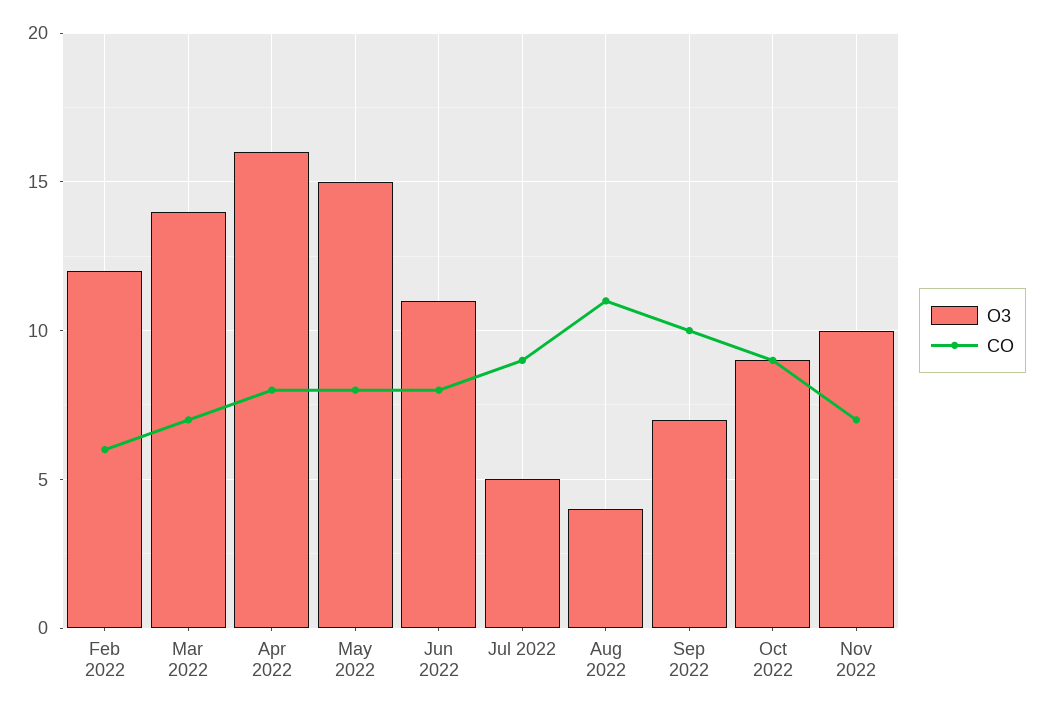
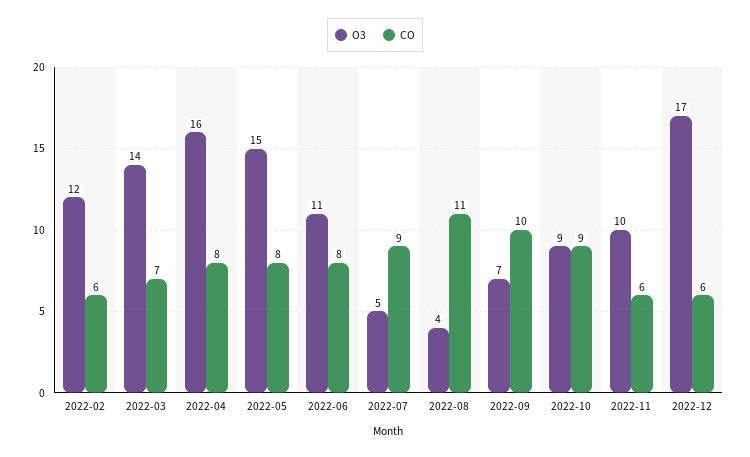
CO, Nov 2022: 7 -> 6
O3, 2022-12: none -> 17
CO, 2022-12: none -> 6

